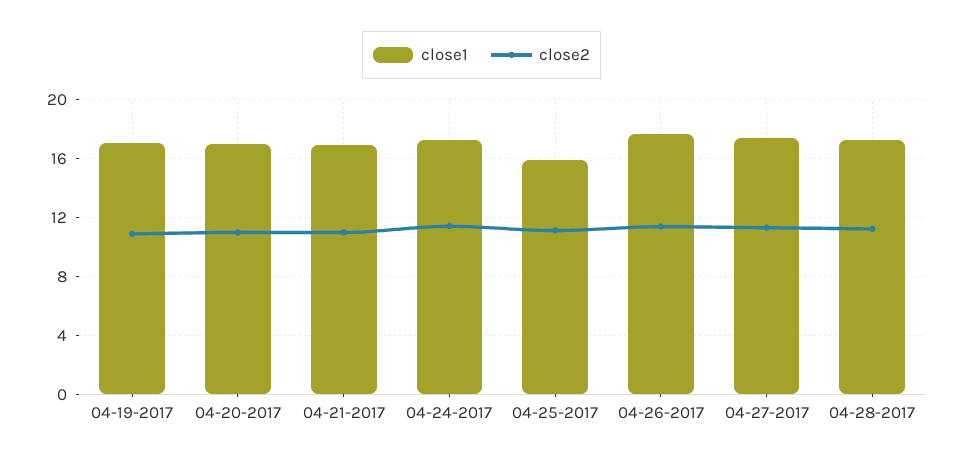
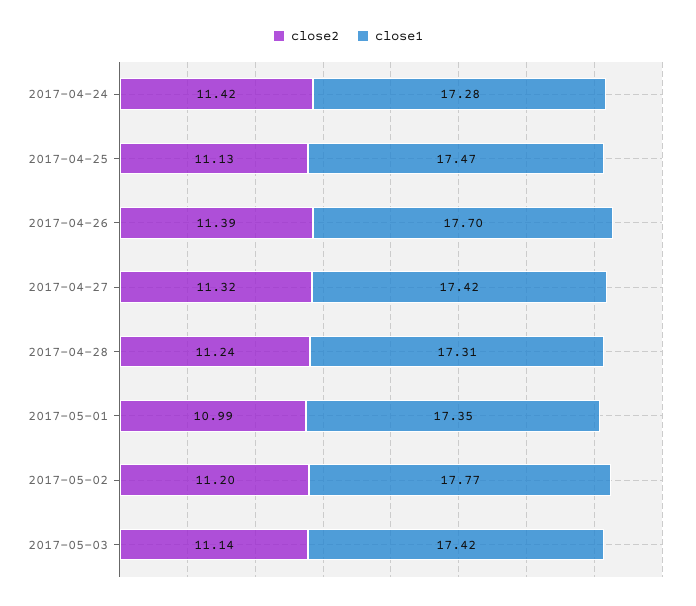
close1, 04-19-2017: 17 -> none
close2, 04-19-2017: 11 -> none
close1, 04-20-2017: 17 -> none
close2, 04-20-2017: 11 -> none
close1, 04-21-2017: 17 -> none
close2, 04-21-2017: 11 -> none
close1, 04-25-2017: 16 -> 17.47
close2, 2017-05-01: none -> 10.99
close1, 2017-05-01: none -> 17.35
close2, 2017-05-02: none -> 11.2
close1, 2017-05-02: none -> 17.77
close2, 2017-05-03: none -> 11.14
close1, 2017-05-03: none -> 17.42

